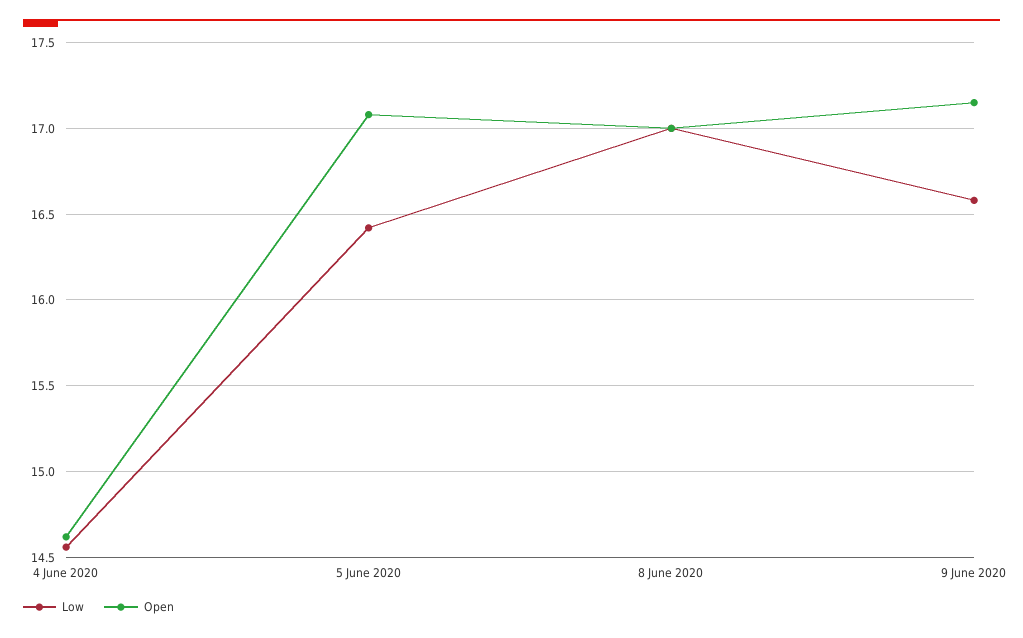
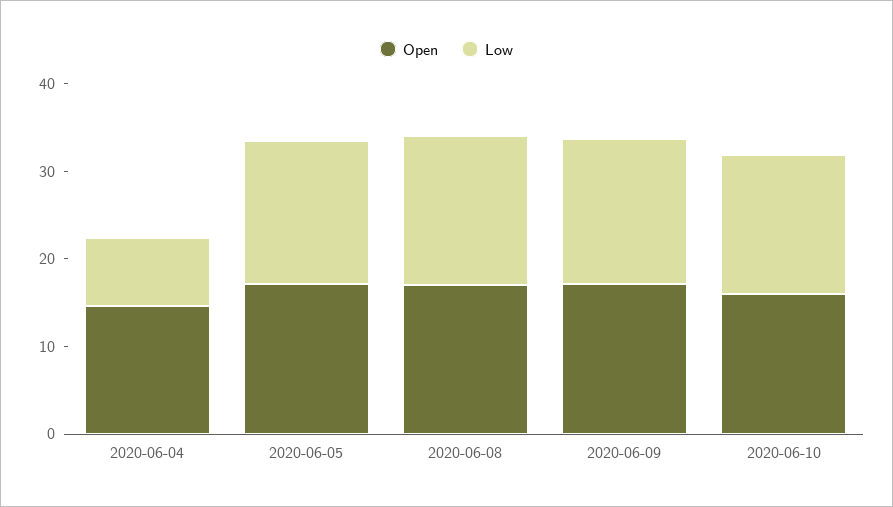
Low, 4 June 2020: 14.55 -> 8
Open, 2020-06-10: none -> 16
Low, 2020-06-10: none -> 16

